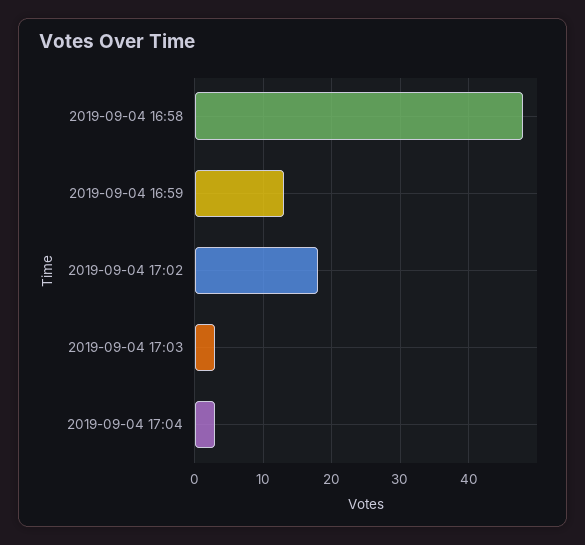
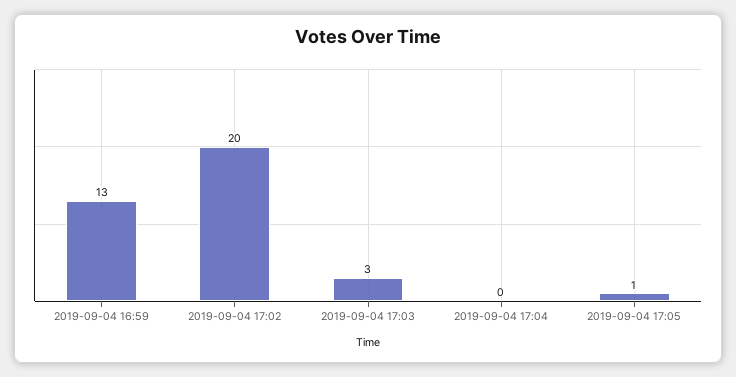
2019-09-04 16:58: 48 -> none
2019-09-04 17:02: 18 -> 20
2019-09-04 17:04: 3 -> 0
2019-09-04 17:05: none -> 1

